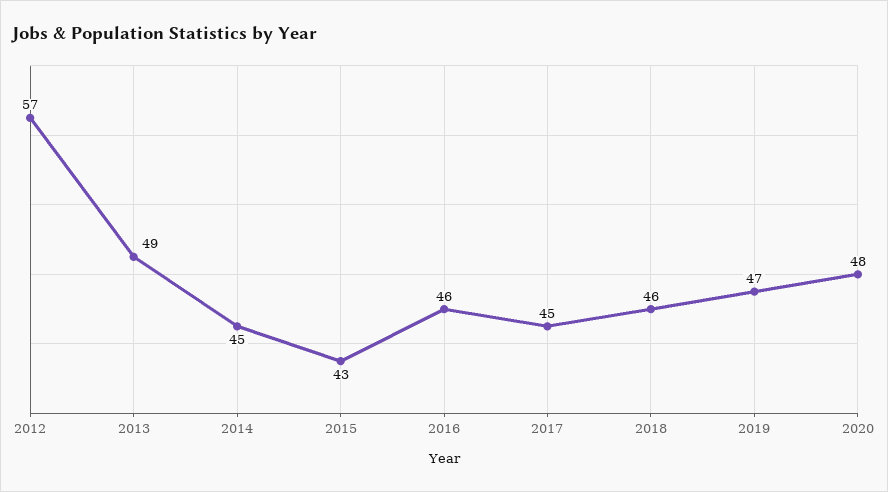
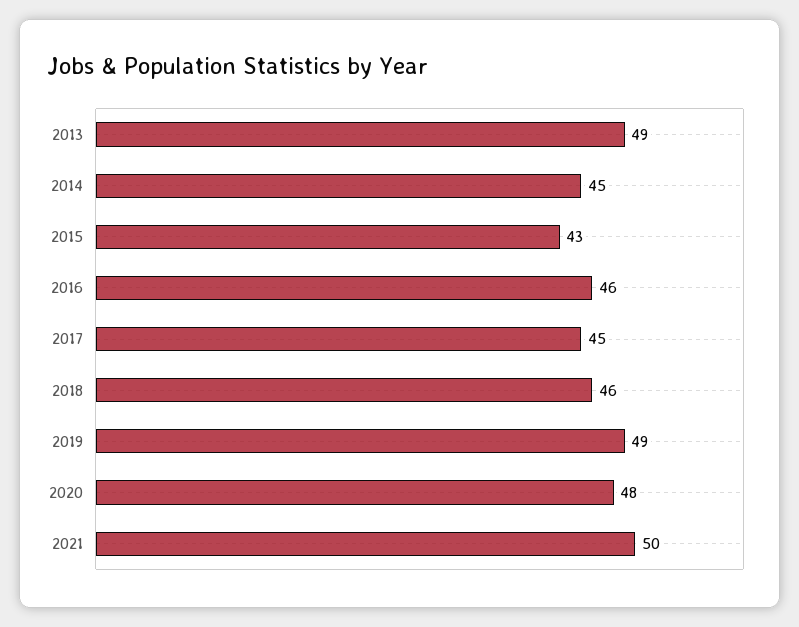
2012: 57 -> none
2019: 47 -> 49
2021: none -> 50

